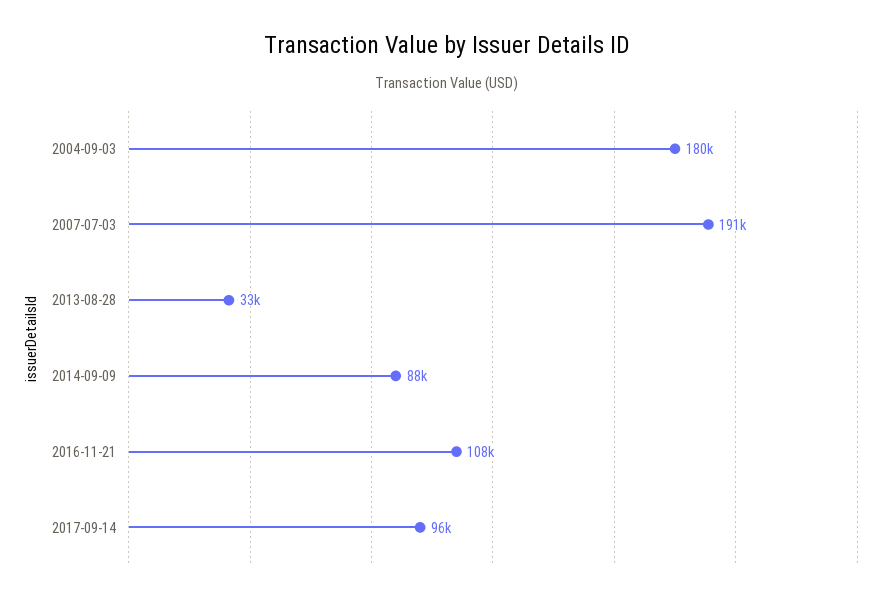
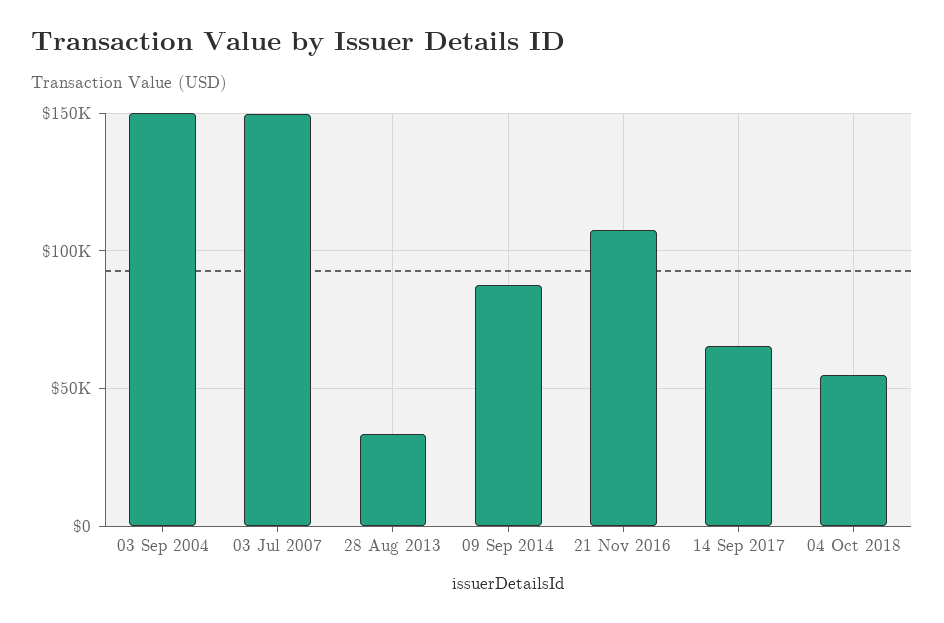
2004-09-03: 180000 -> 150000
2007-07-03: 191000 -> 150000
2017-09-14: 96000 -> 65000
04 Oct 2018: none -> 55000

